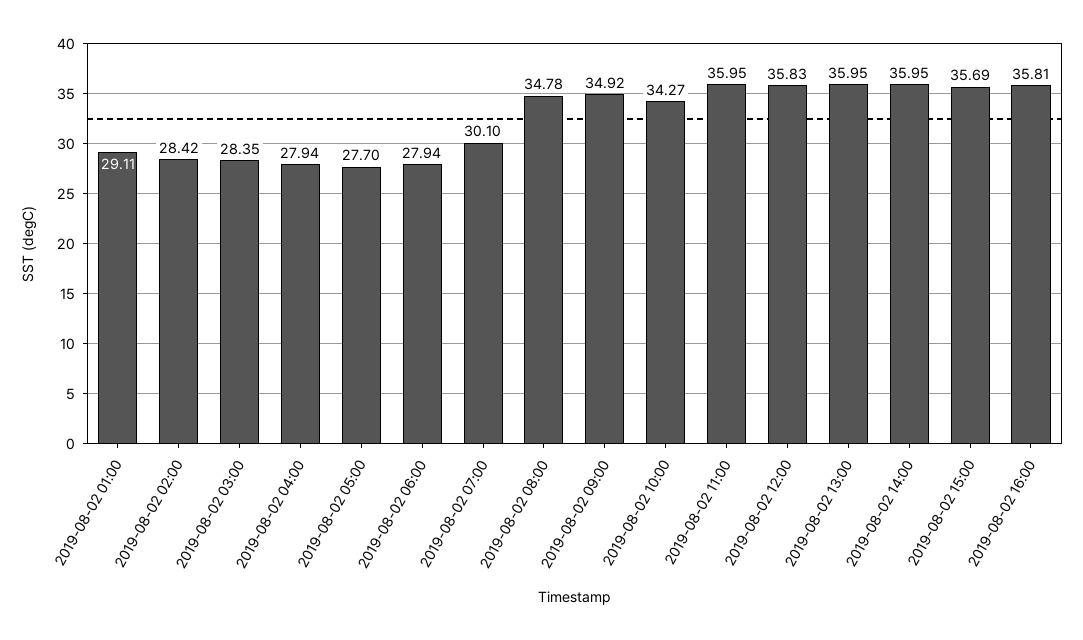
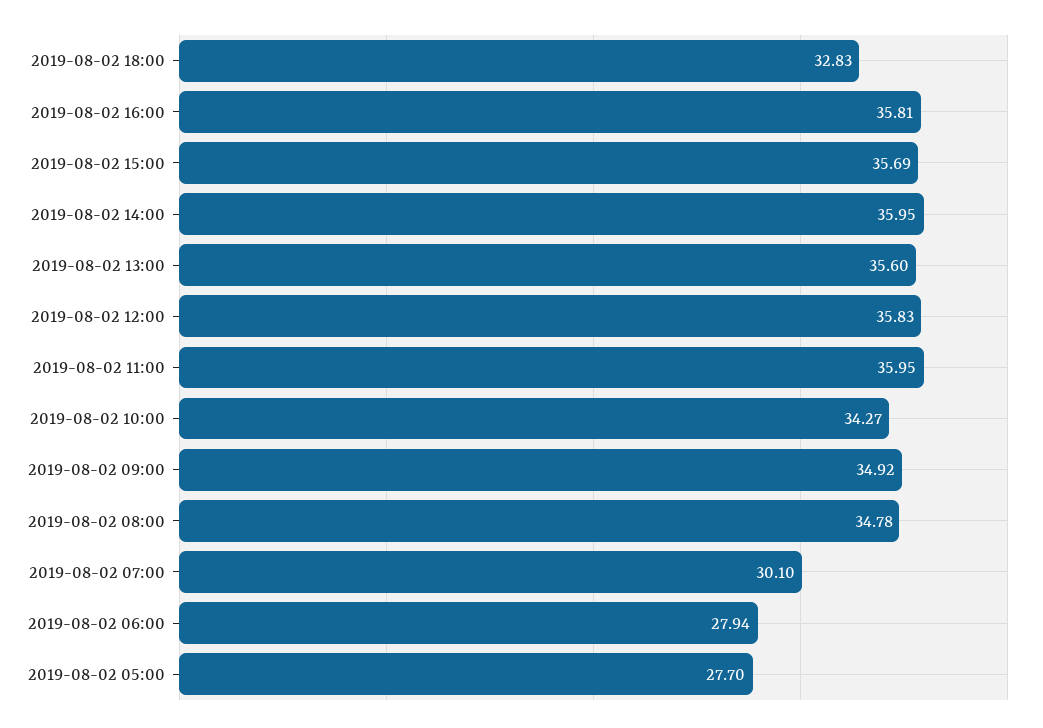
2019-08-02 01:00: 29.11 -> none
2019-08-02 02:00: 28.42 -> none
2019-08-02 03:00: 28.35 -> none
2019-08-02 04:00: 27.94 -> none
2019-08-02 13:00: 35.95 -> 35.6
2019-08-02 18:00: none -> 32.83

